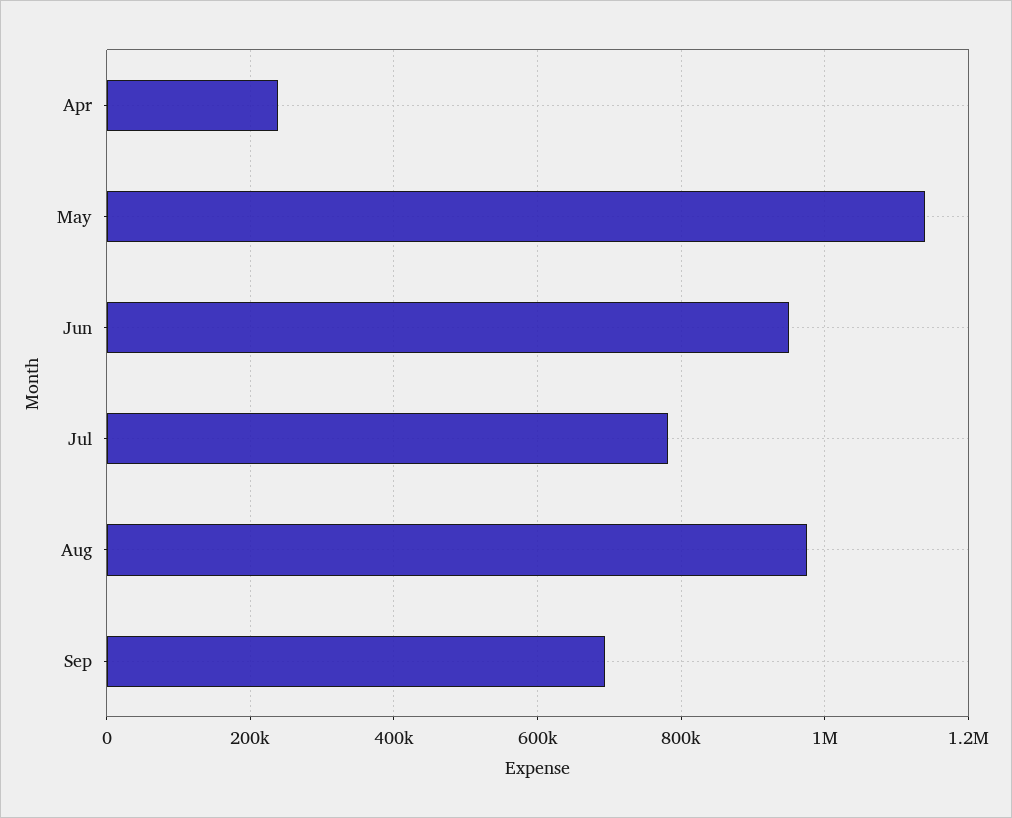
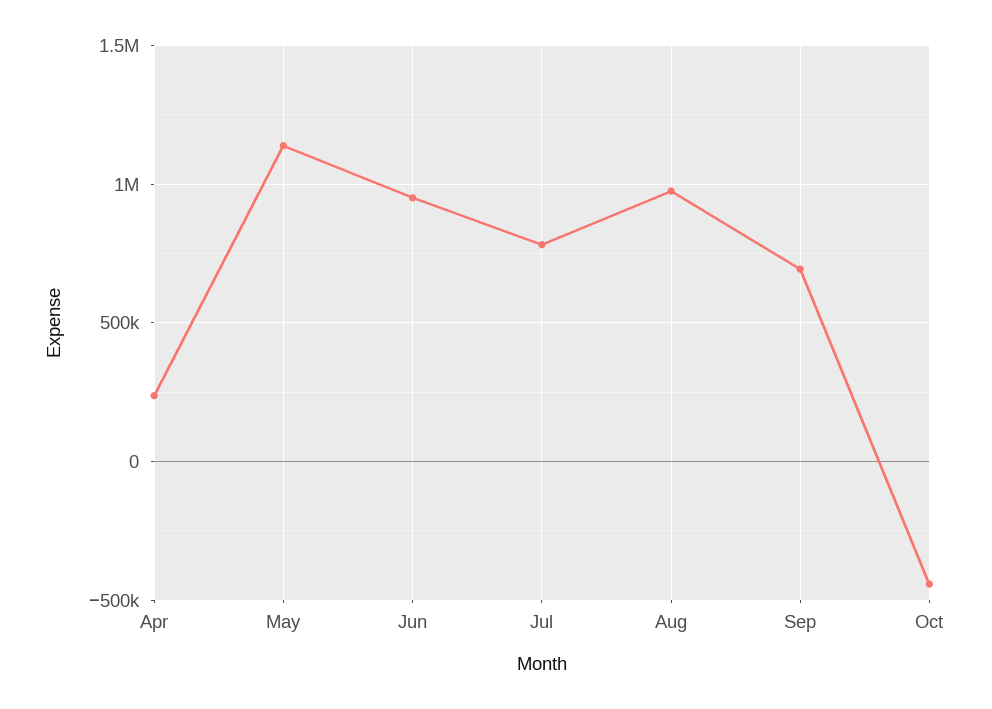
Oct: none -> -450000

